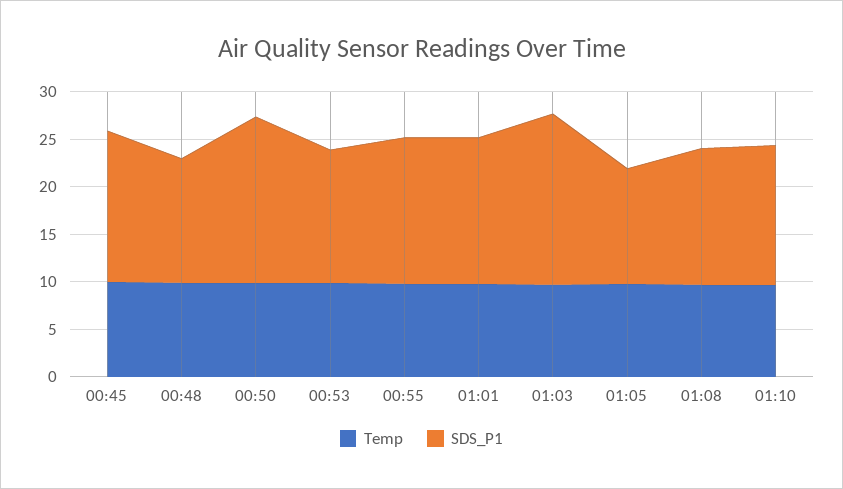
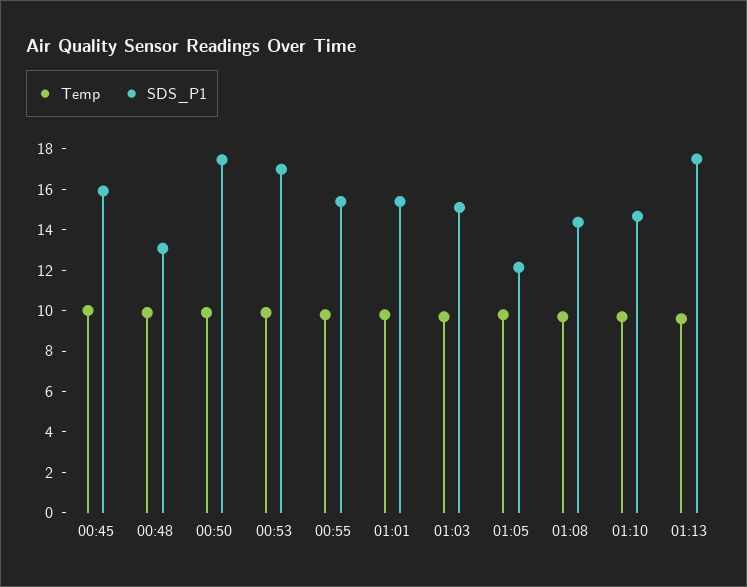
SDS_P1, 00:53: 14 -> 17
SDS_P1, 01:03: 18 -> 15
Temp, 01:13: none -> 9.5
SDS_P1, 01:13: none -> 17.5

